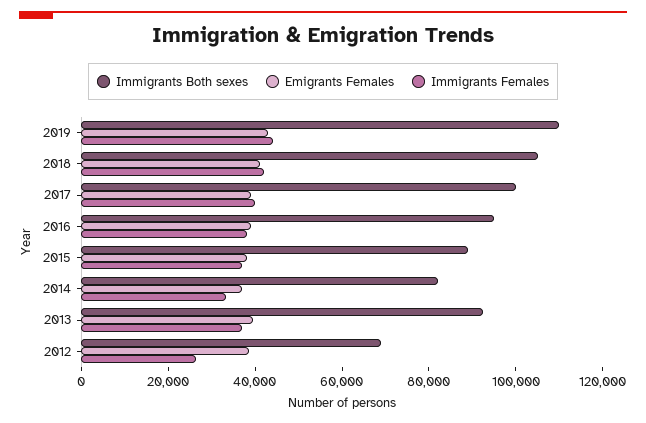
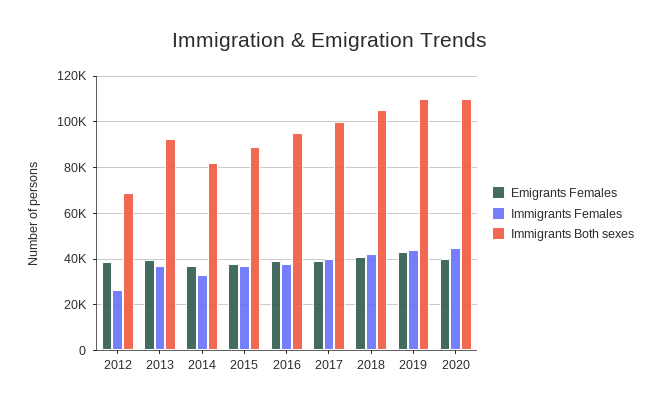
Emigrants Females, 2020: none -> 40000
Immigrants Females, 2020: none -> 45000
Immigrants Both sexes, 2020: none -> 110000

